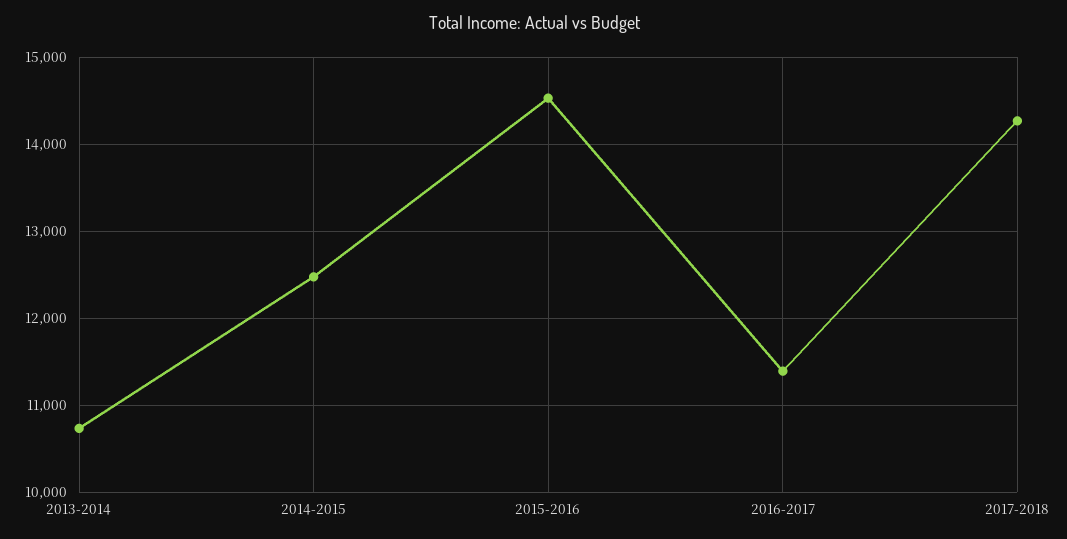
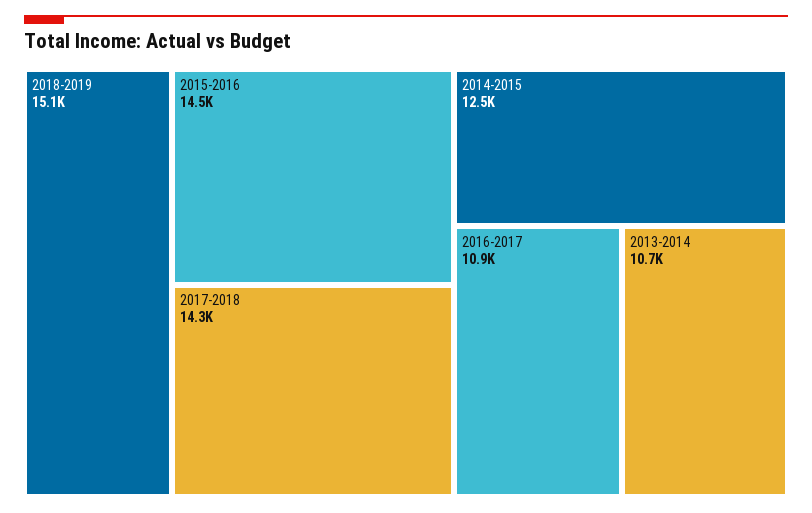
2016-2017: 11400 -> 10900
2018-2019: none -> 15100

